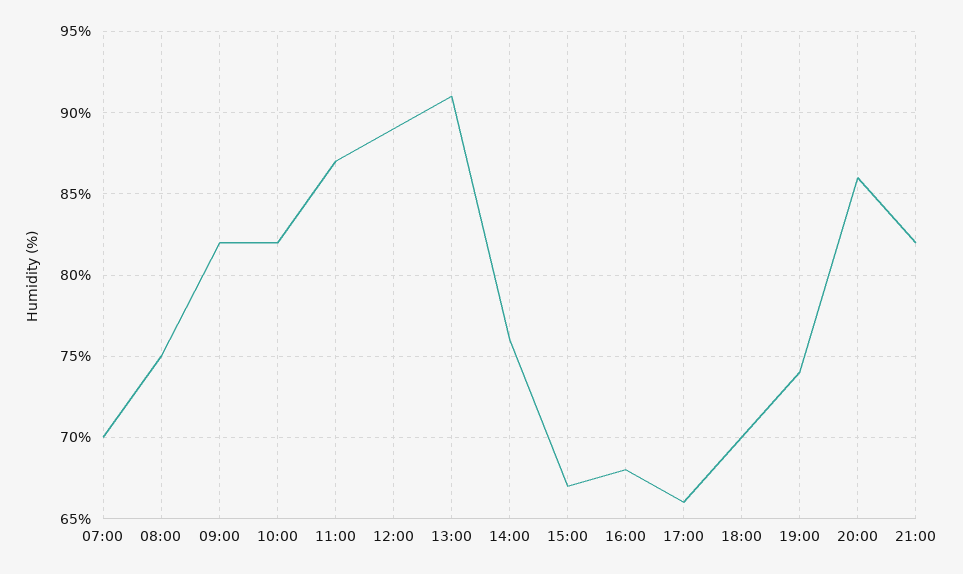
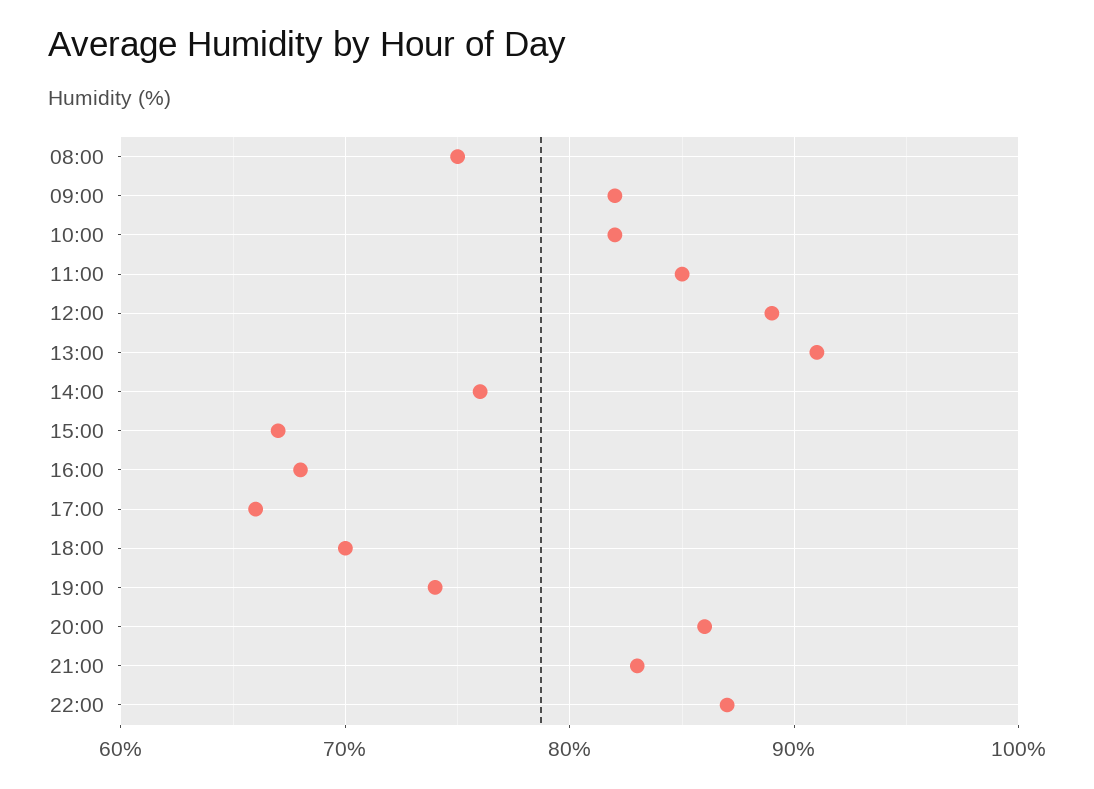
07:00: 70 -> none
11:00: 87 -> 85
21:00: 82 -> 83
22:00: none -> 87

